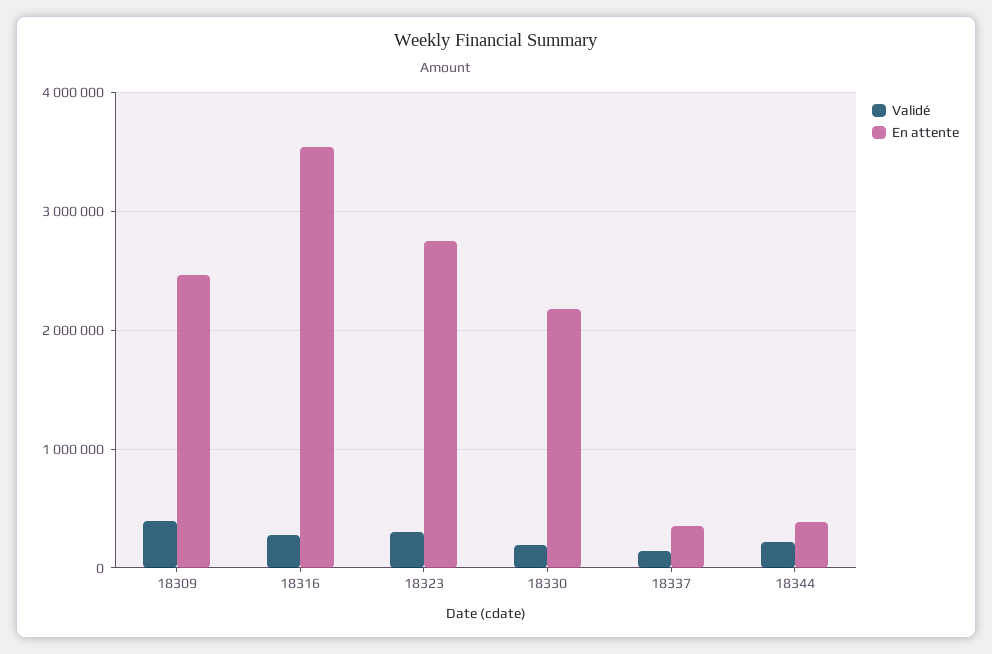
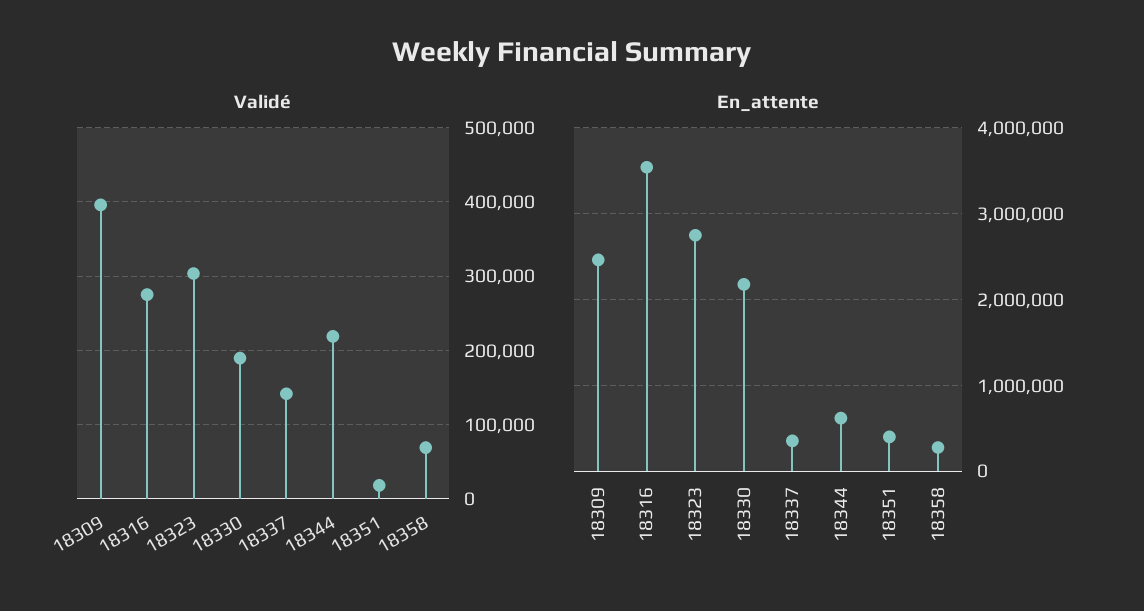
En attente, 18344: 400000 -> 600000
Validé, 18351: none -> 20000
Validé, 18358: none -> 70000
En attente, 18351: none -> 400000
En attente, 18358: none -> 300000

